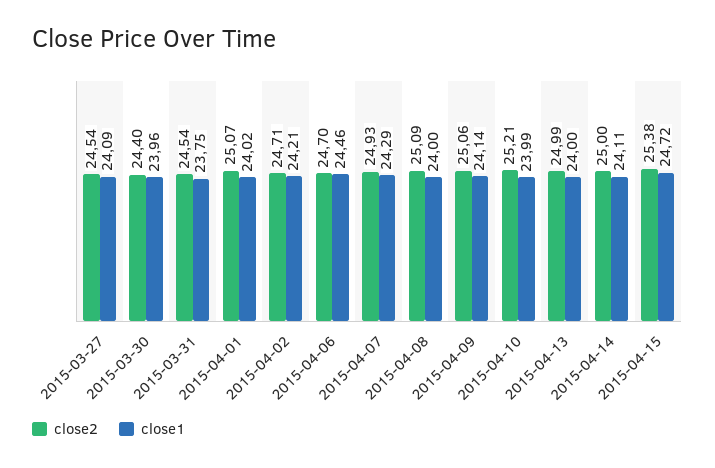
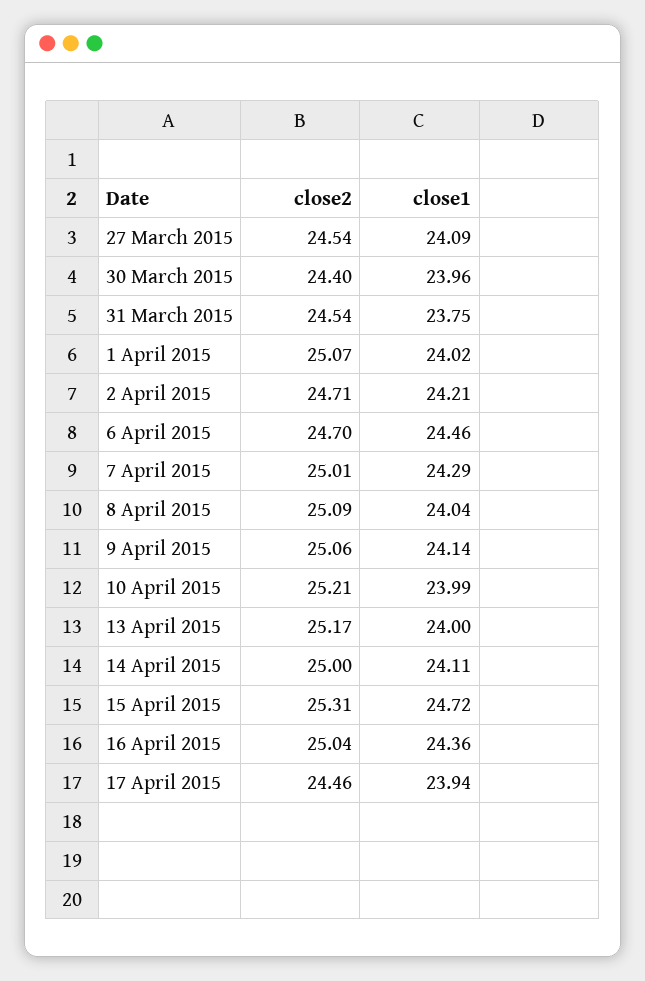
close2, 2015-04-07: 24.93 -> 25.01
close1, 2015-04-08: 24 -> 24.04
close2, 2015-04-13: 24.99 -> 25.17
close2, 2015-04-15: 25.38 -> 25.31
close2, 16 April 2015: none -> 25.04
close1, 16 April 2015: none -> 24.36
close2, 17 April 2015: none -> 24.46
close1, 17 April 2015: none -> 23.94

